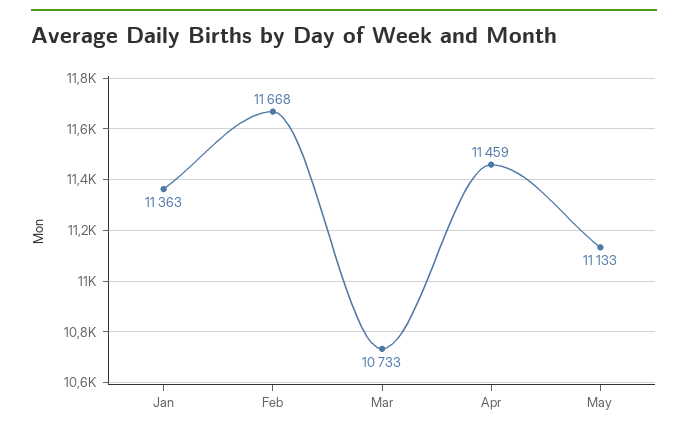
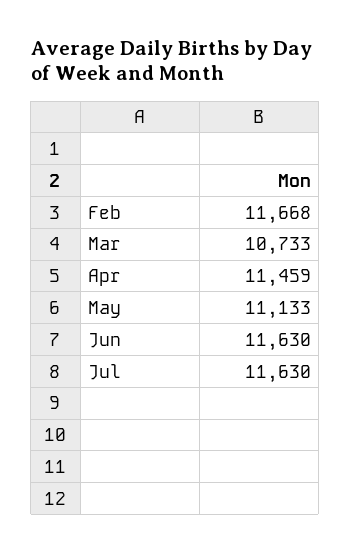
Jan: 11363 -> none
Jun: none -> 11630
Jul: none -> 11630

